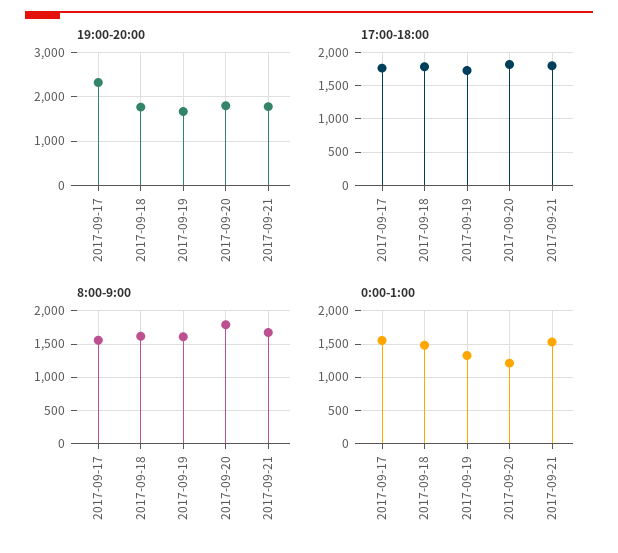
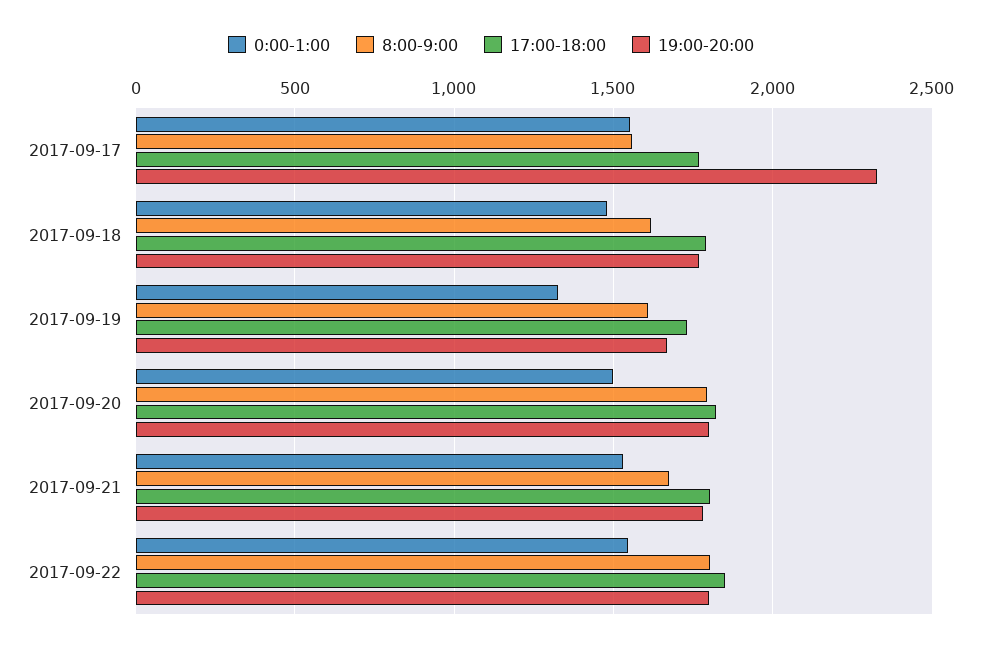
0:00-1:00, 2017-09-20: 1200 -> 1500
0:00-1:00, 2017-09-22: none -> 1550
8:00-9:00, 2017-09-22: none -> 1800
17:00-18:00, 2017-09-22: none -> 1850
19:00-20:00, 2017-09-22: none -> 1800

